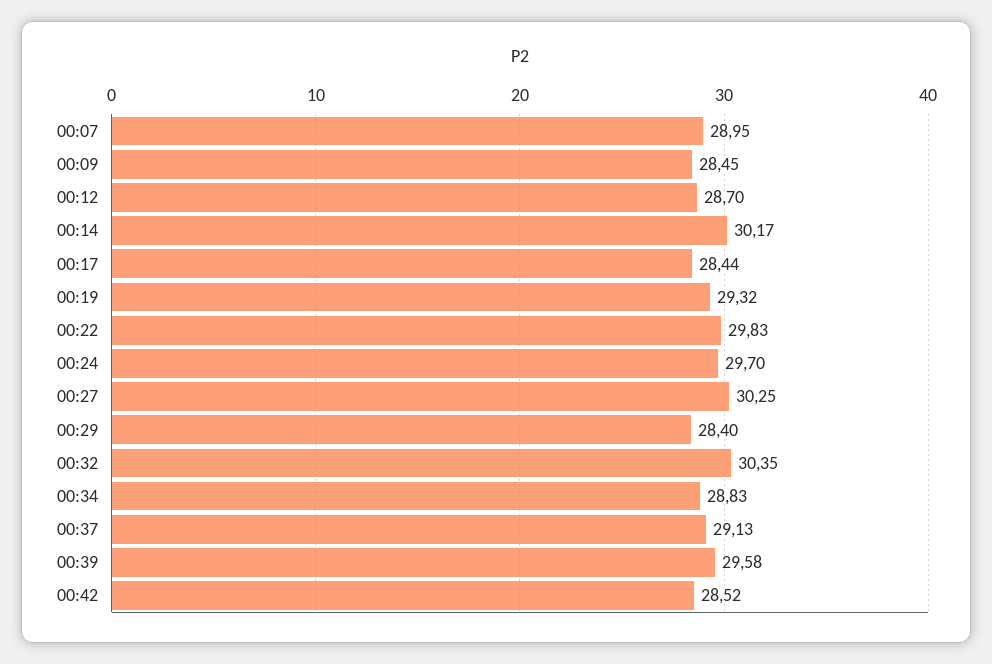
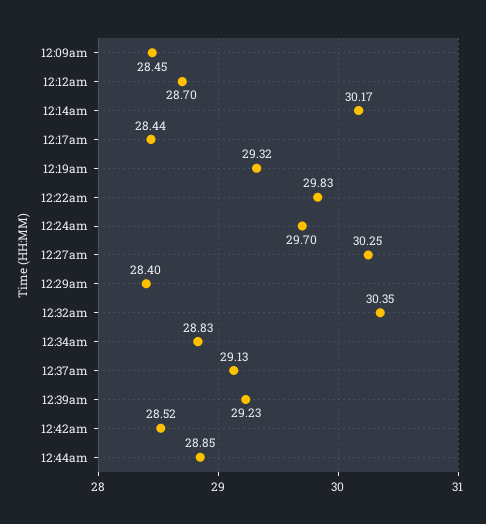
00:07: 28.95 -> none
00:39: 29.58 -> 29.23
12:44am: none -> 28.85

